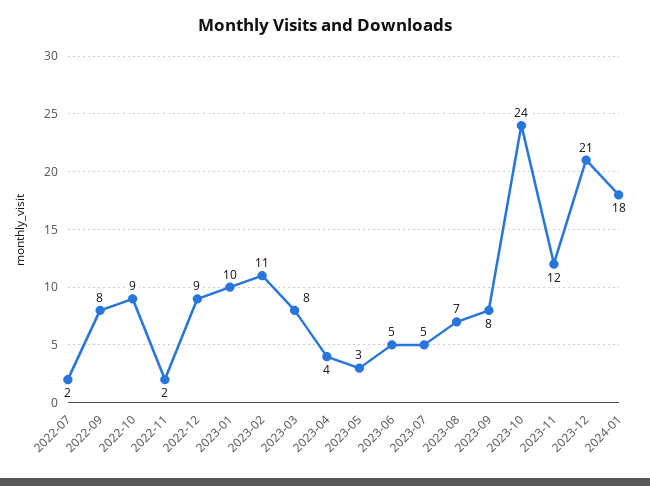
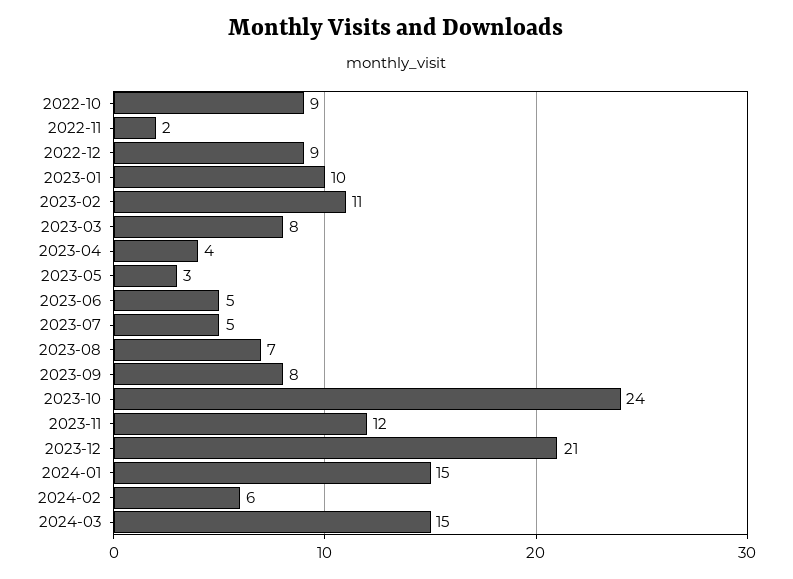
2022-07: 2 -> none
2022-09: 8 -> none
2024-01: 18 -> 15
2024-02: none -> 6
2024-03: none -> 15

